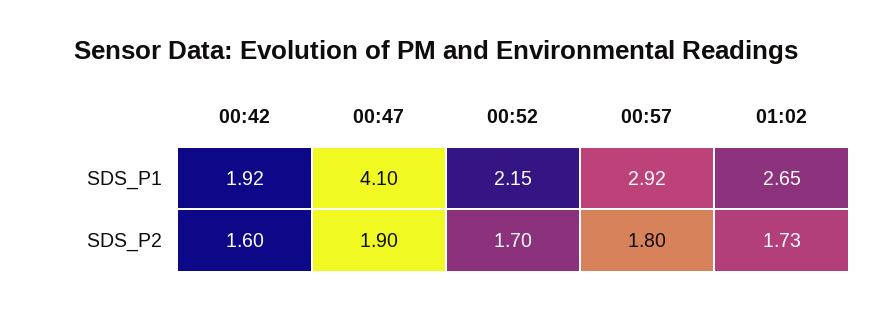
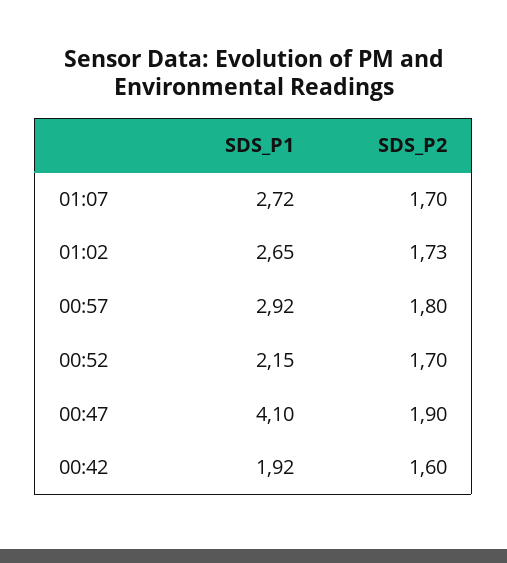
01:07, SDS_P1: none -> 2.72
01:07, SDS_P2: none -> 1.7

